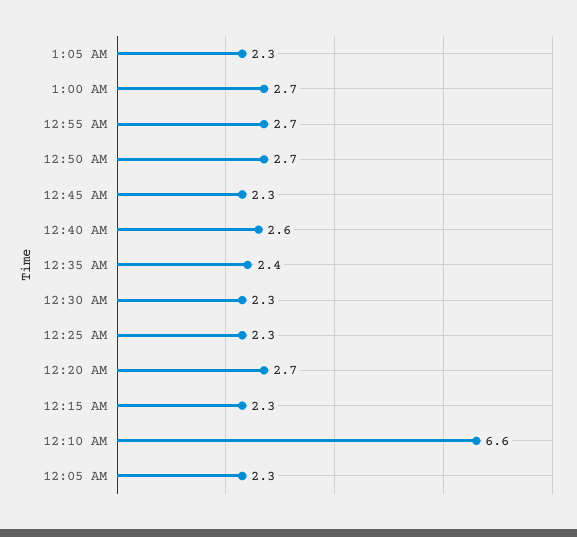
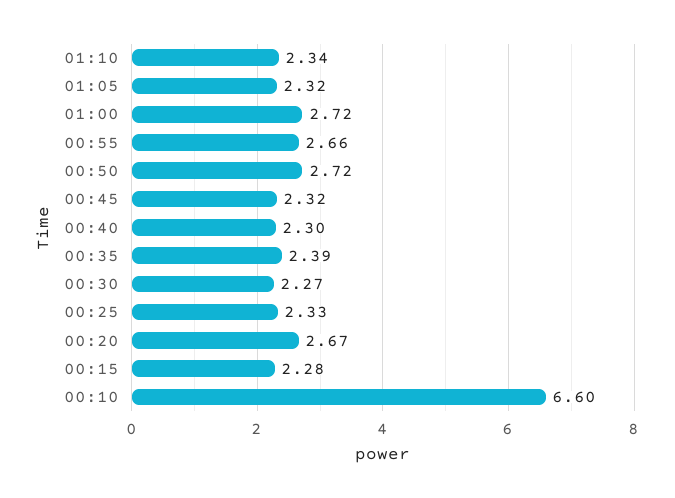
12:40 AM: 2.6 -> 2.3
12:05 AM: 2.3 -> none
01:10: none -> 2.34

